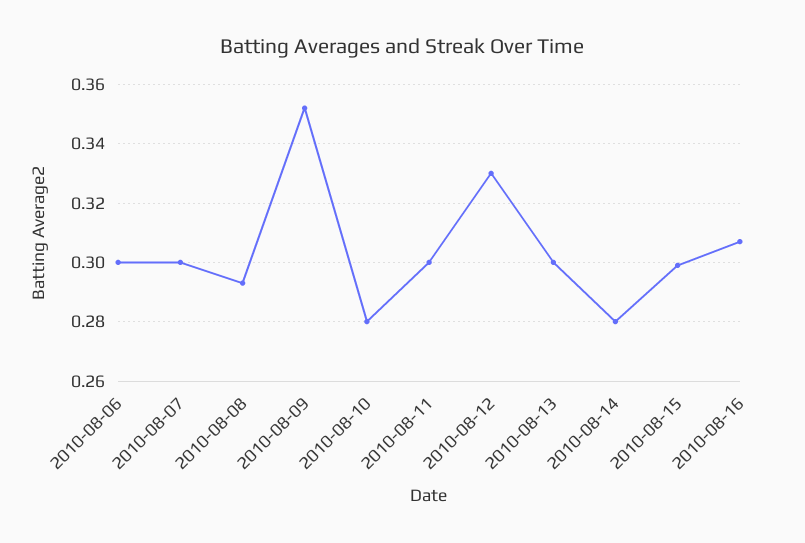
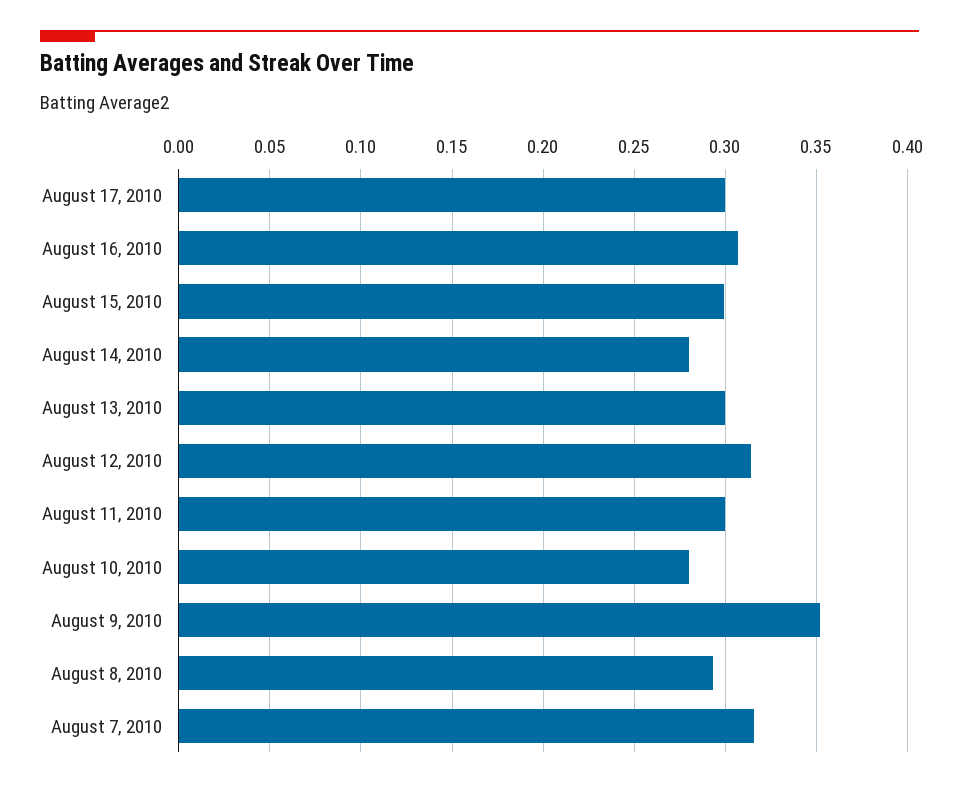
2010-08-06: 0.3 -> none
2010-08-07: 0.3 -> 0.315
2010-08-12: 0.33 -> 0.315
August 17, 2010: none -> 0.3

